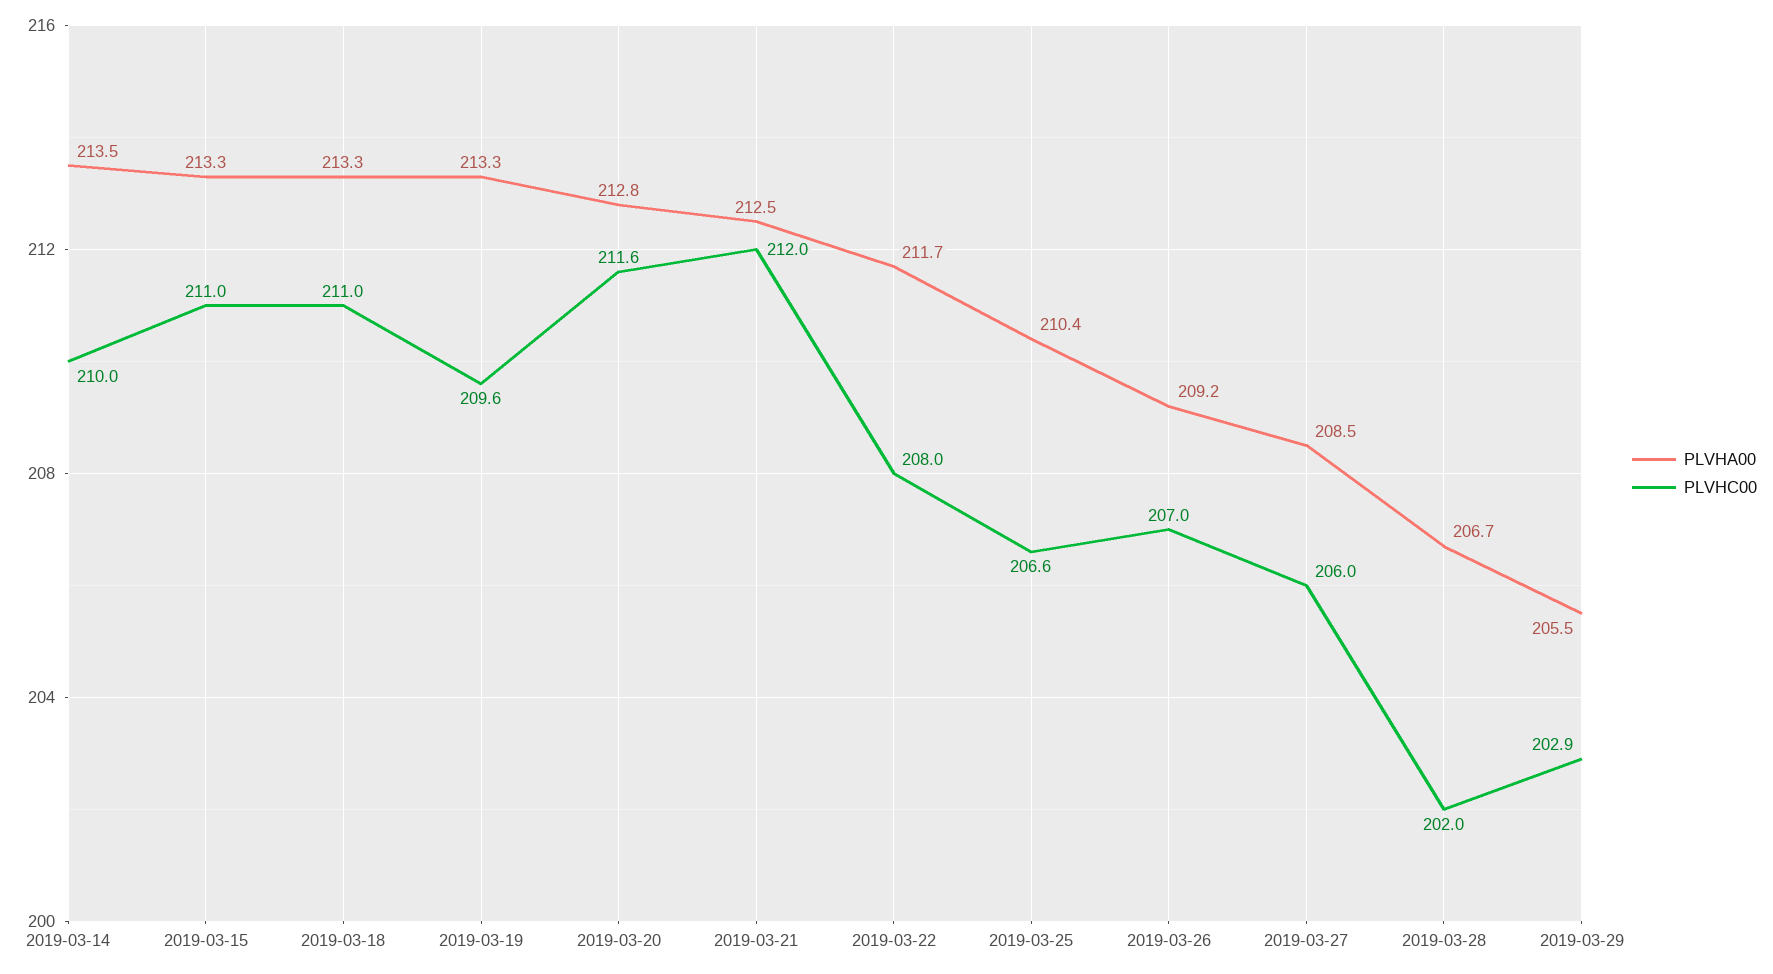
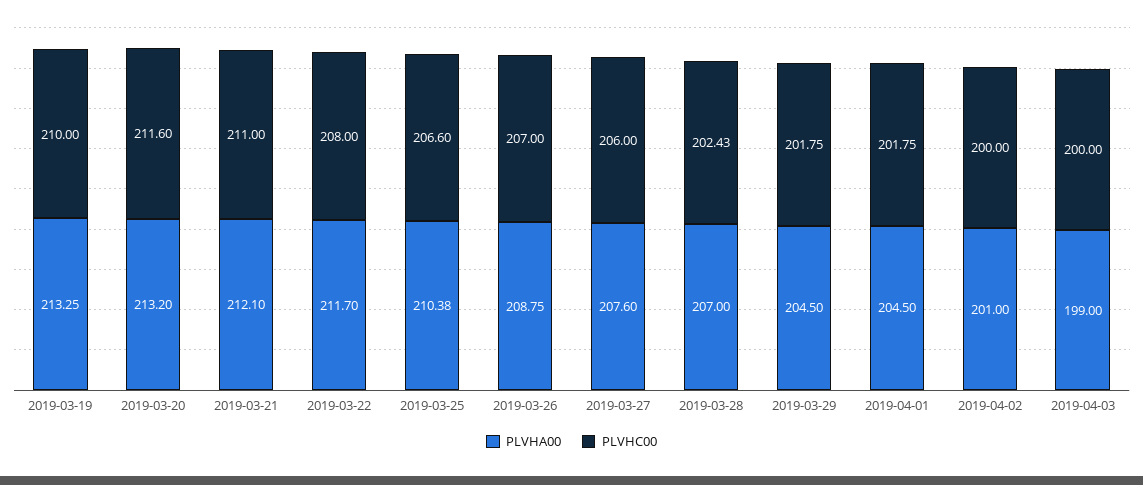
PLVHA00, 2019-03-14: 213.5 -> none
PLVHC00, 2019-03-14: 210 -> none
PLVHA00, 2019-03-15: 213.3 -> none
PLVHC00, 2019-03-15: 211 -> none
PLVHA00, 2019-03-18: 213.3 -> none
PLVHC00, 2019-03-18: 211 -> none
PLVHC00, 2019-03-19: 209.6 -> 210
PLVHA00, 2019-03-20: 212.8 -> 213.2
PLVHA00, 2019-03-21: 212.5 -> 212.1
PLVHC00, 2019-03-21: 212 -> 211
PLVHA00, 2019-03-26: 209.2 -> 208.75
PLVHA00, 2019-03-27: 208.5 -> 207.6
PLVHA00, 2019-03-28: 206.7 -> 207
PLVHC00, 2019-03-28: 202 -> 202.43
PLVHA00, 2019-03-29: 205.5 -> 204.5
PLVHC00, 2019-03-29: 202.9 -> 201.75
PLVHA00, 2019-04-01: none -> 204.5
PLVHC00, 2019-04-01: none -> 201.75
PLVHA00, 2019-04-02: none -> 201
PLVHC00, 2019-04-02: none -> 200
PLVHA00, 2019-04-03: none -> 199
PLVHC00, 2019-04-03: none -> 200

